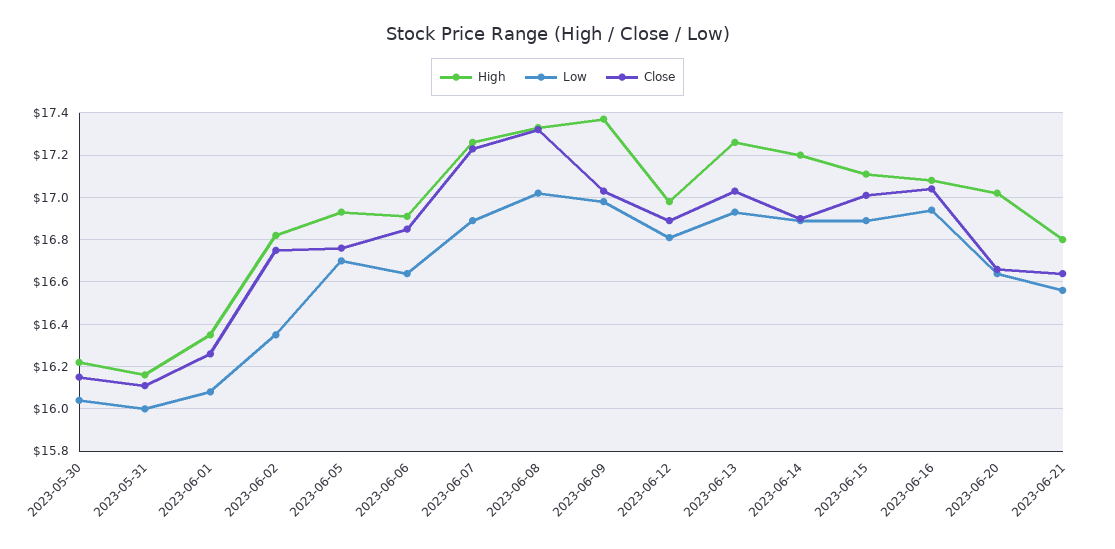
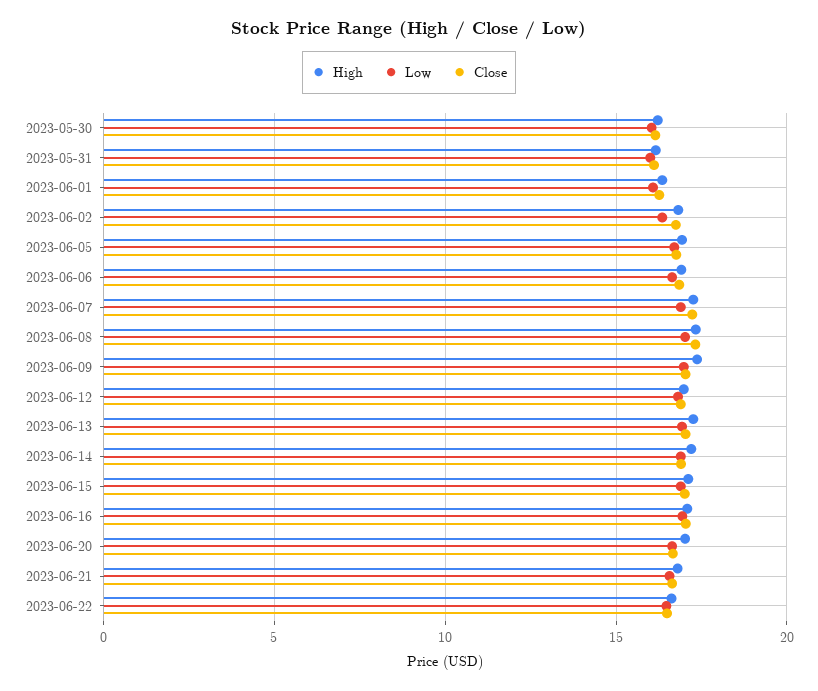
High, 2023-06-22: none -> 16.5
Low, 2023-06-22: none -> 16.5
Close, 2023-06-22: none -> 16.5

